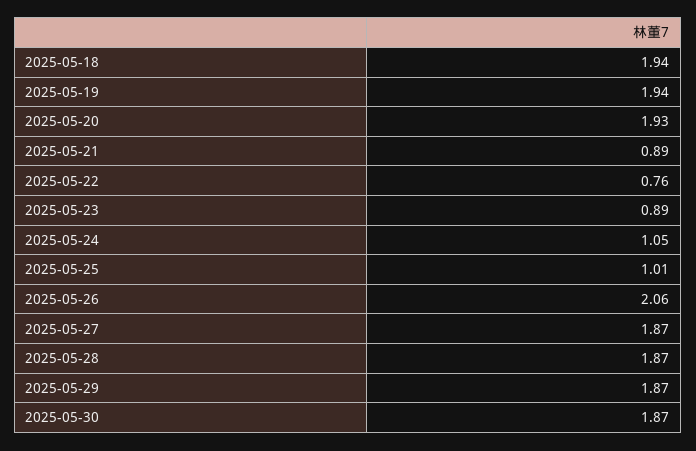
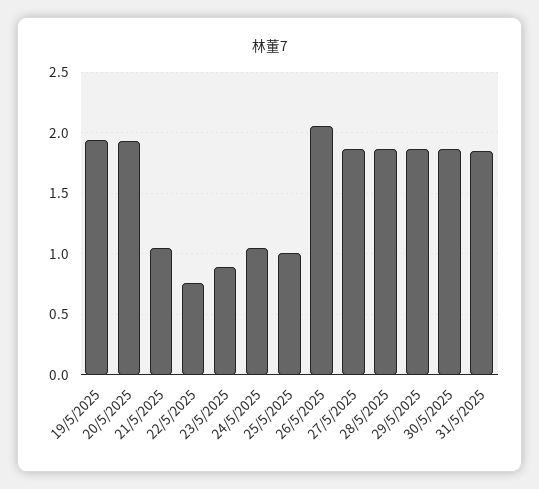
2025-05-18: 1.94 -> none
2025-05-21: 0.89 -> 1.05
31/5/2025: none -> 1.85

